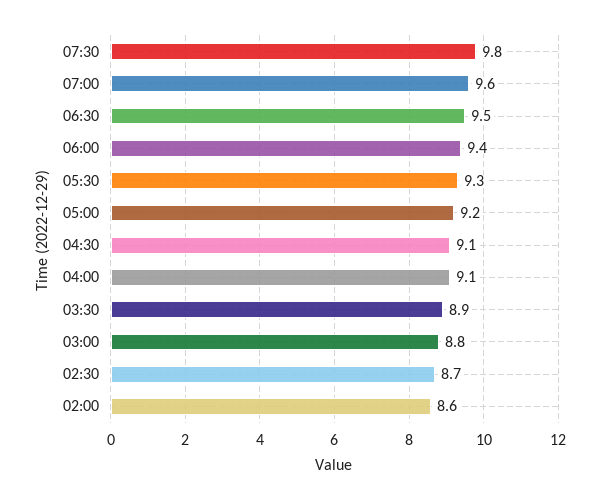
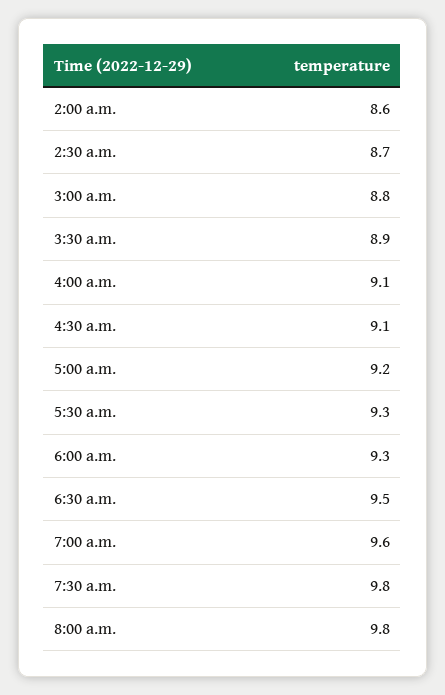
06:00: 9.4 -> 9.3
8:00 a.m.: none -> 9.8

